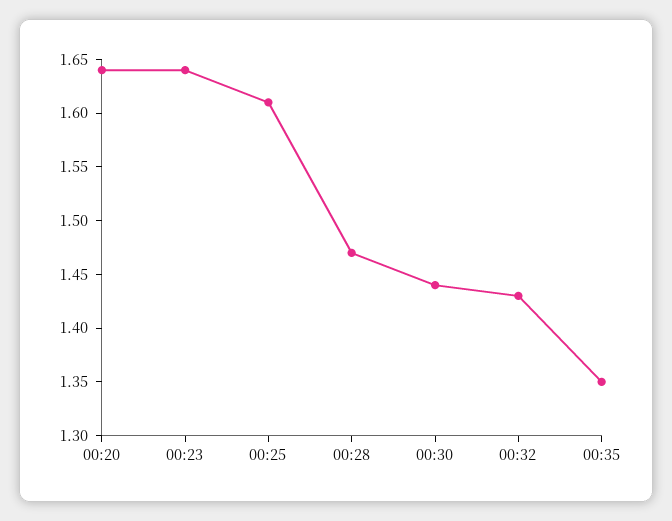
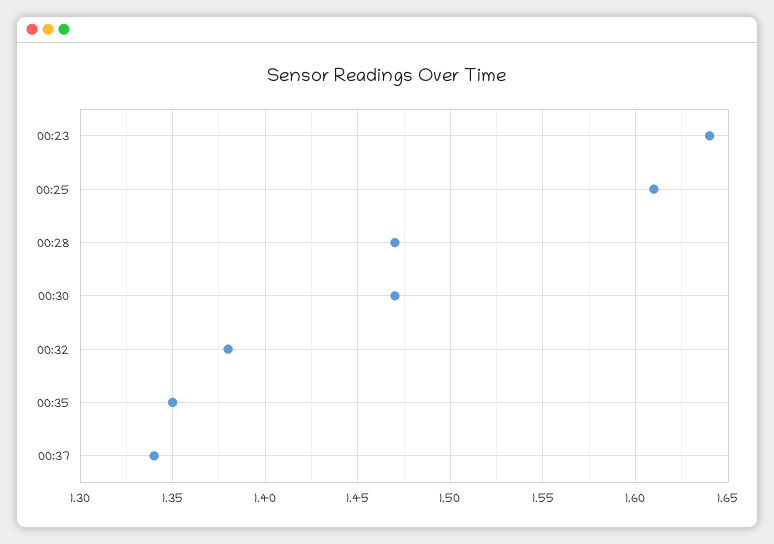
00:20: 1.64 -> none
00:30: 1.44 -> 1.47
00:32: 1.43 -> 1.38
00:37: none -> 1.34

